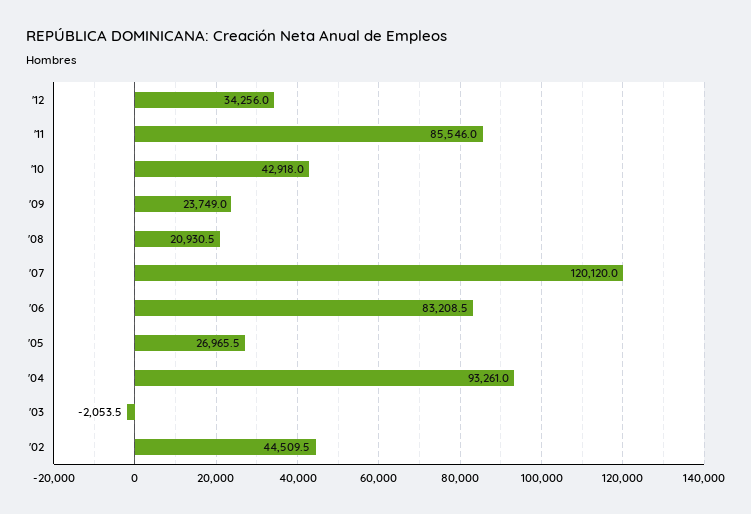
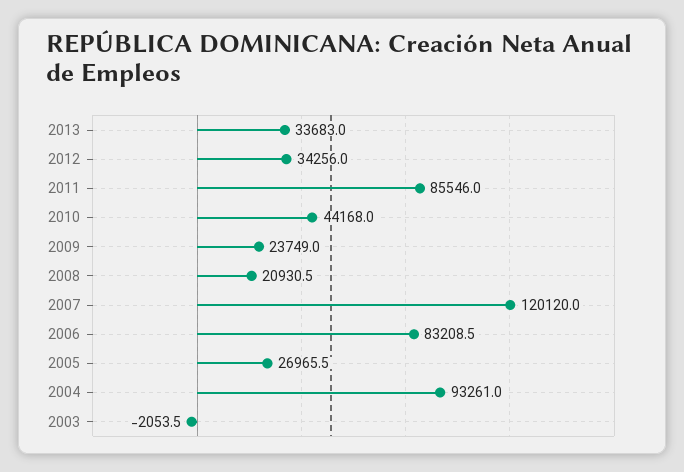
'10: 42918 -> 44168
'02: 44509.5 -> none
2013: none -> 33683

